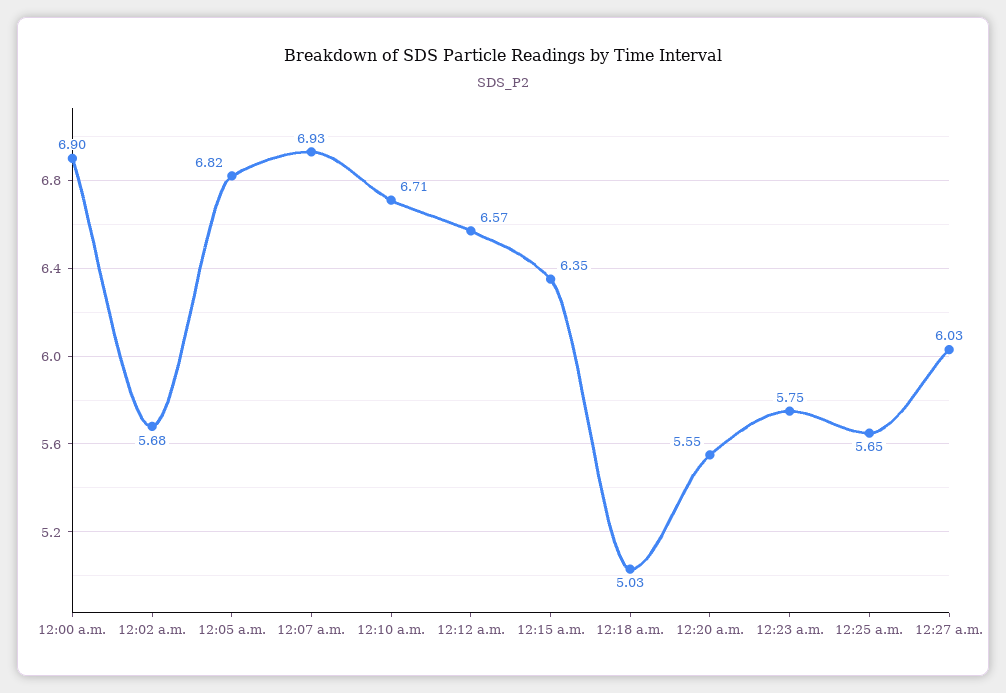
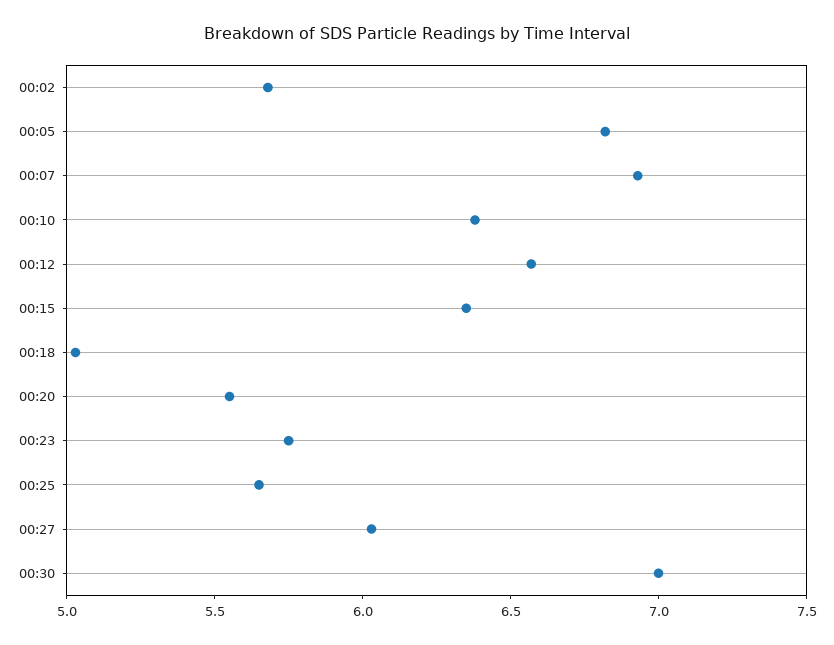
12:00 a.m.: 6.9 -> none
12:10 a.m.: 6.71 -> 6.4
00:30: none -> 7

